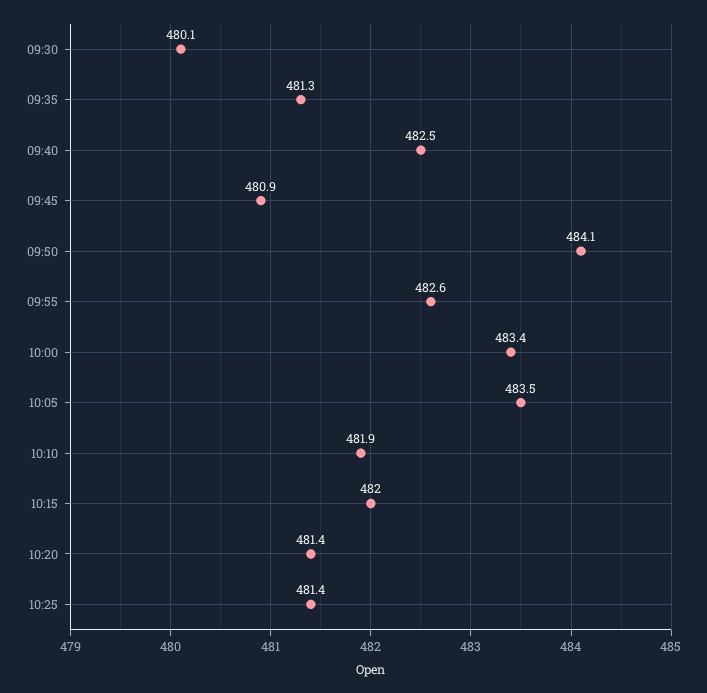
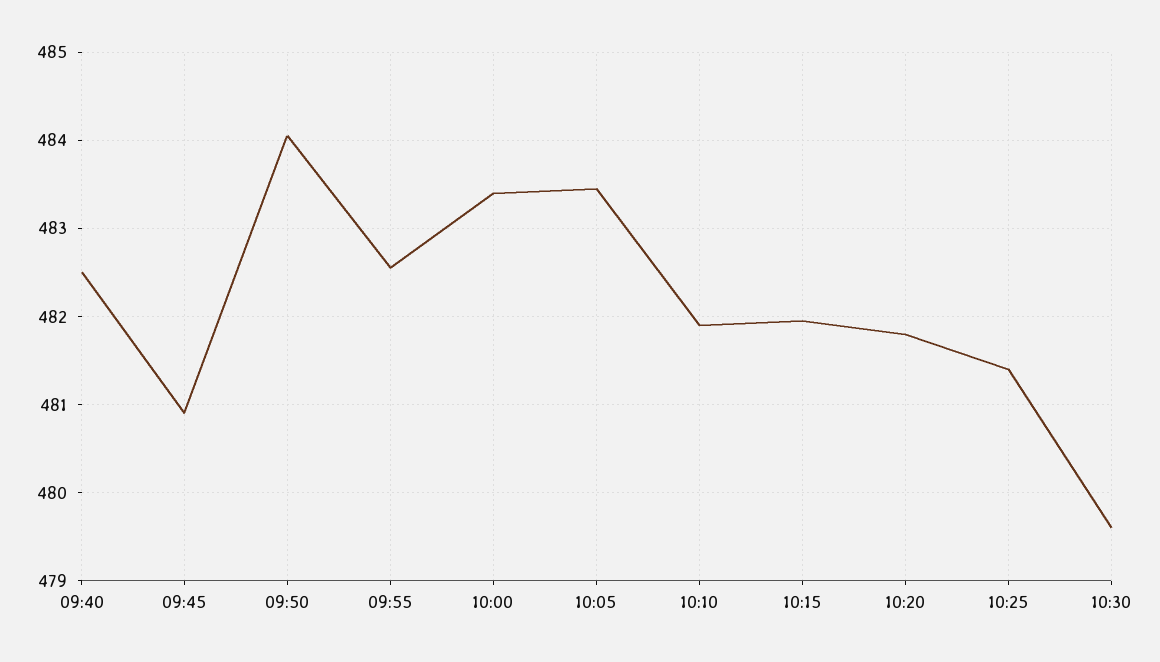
09:30: 480.1 -> none
09:35: 481.3 -> none
10:20: 481.4 -> 481.8
10:30: none -> 479.6

